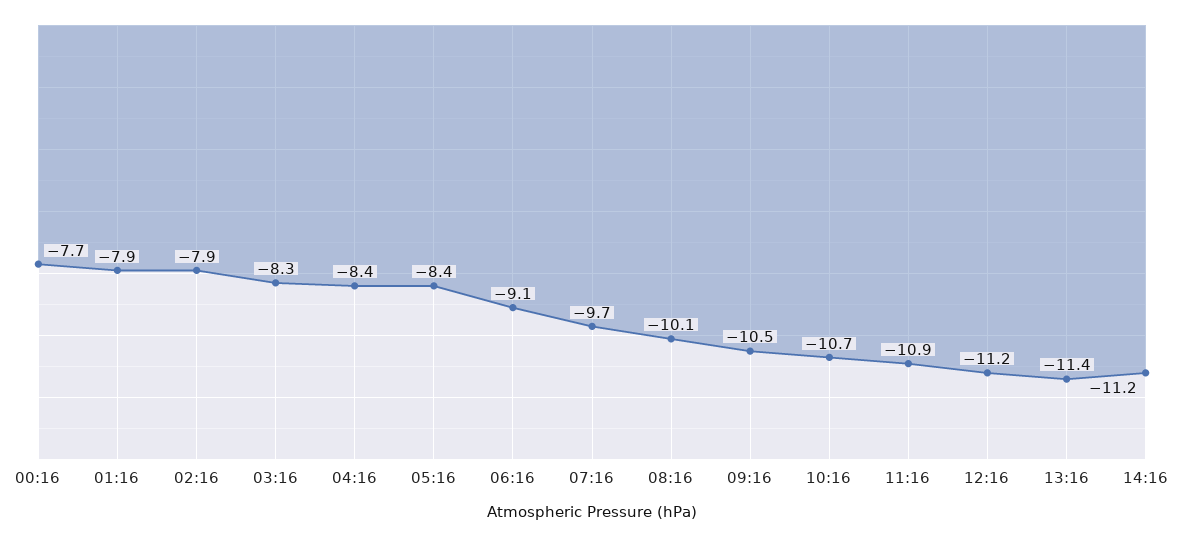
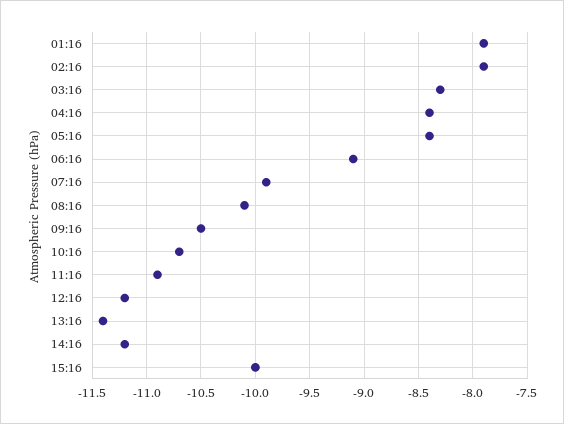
00:16: -7.7 -> none
07:16: -9.7 -> -9.9
15:16: none -> -10

